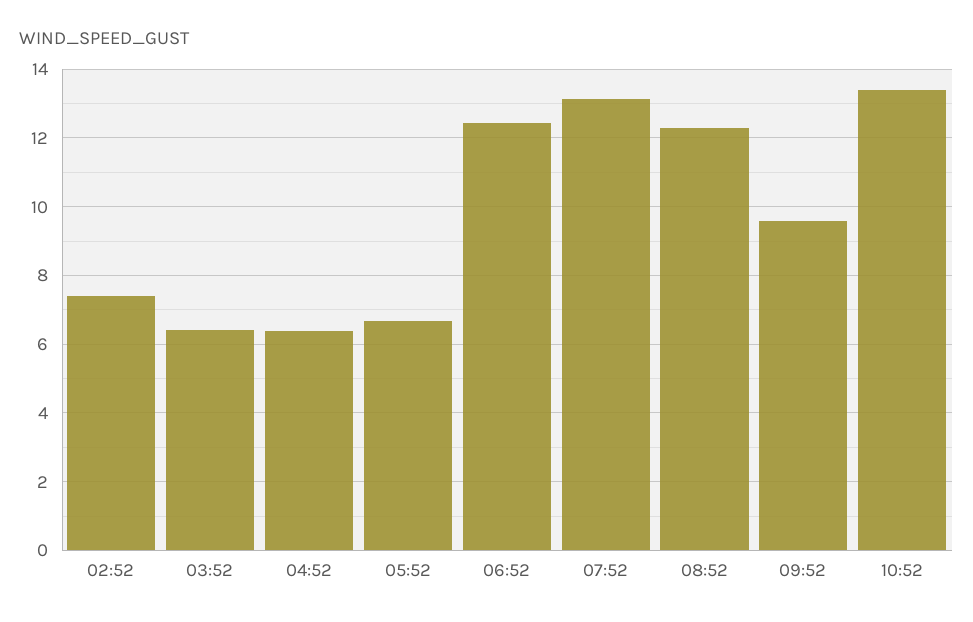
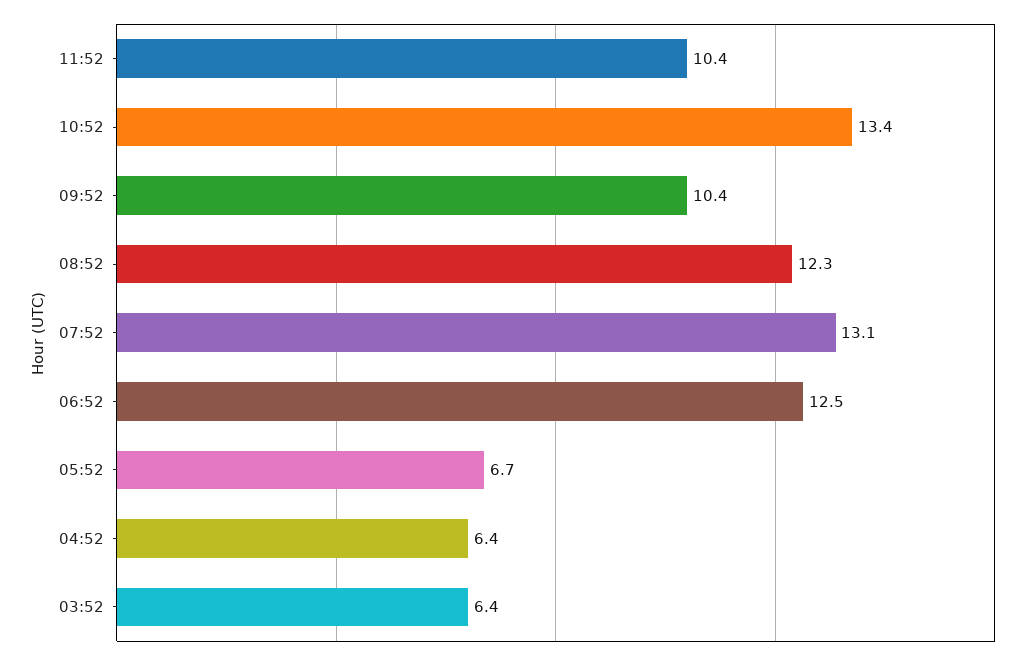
02:52: 7.4 -> none
09:52: 9.6 -> 10.4
11:52: none -> 10.4

